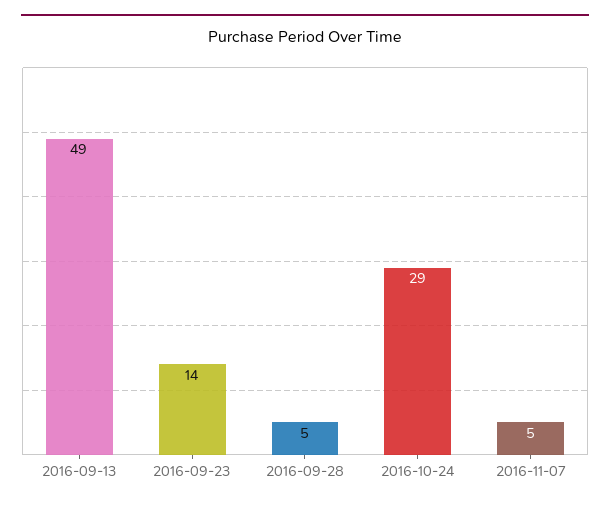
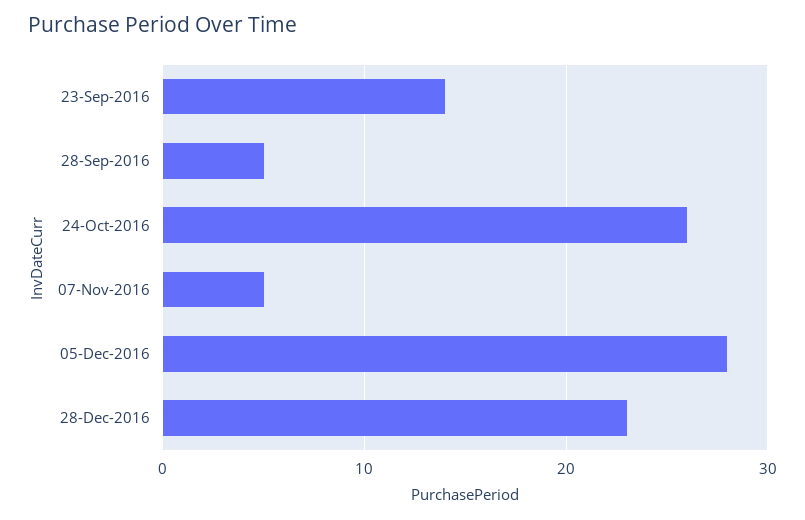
2016-09-13: 49 -> none
2016-10-24: 29 -> 26
05-Dec-2016: none -> 28
28-Dec-2016: none -> 23

